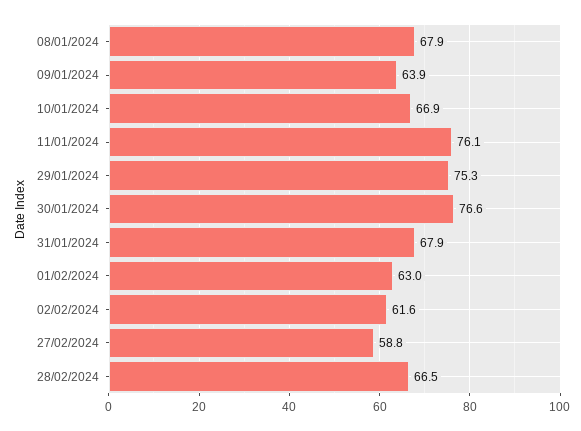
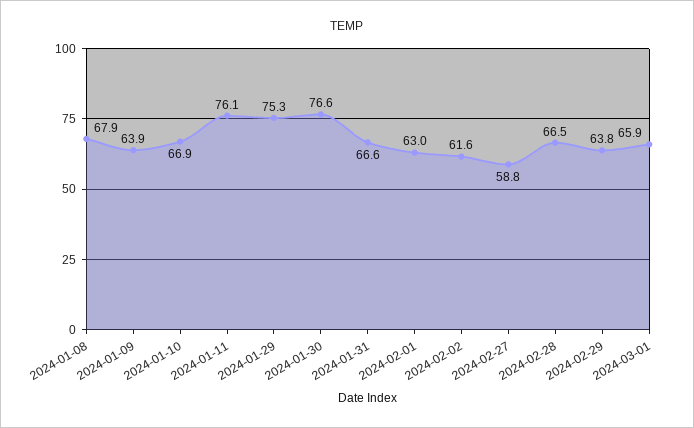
31/01/2024: 67.9 -> 66.6
2024-02-29: none -> 63.8
2024-03-01: none -> 65.9

